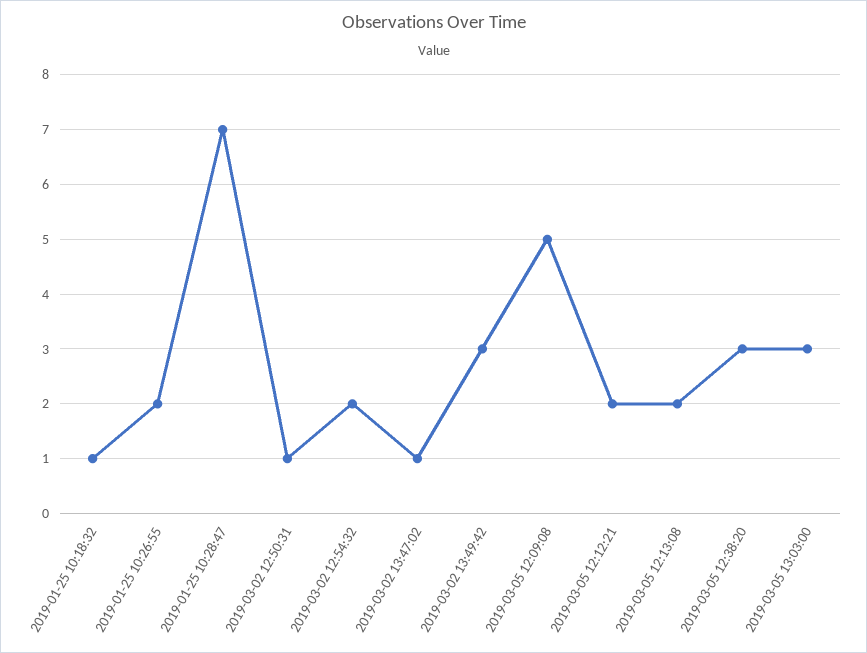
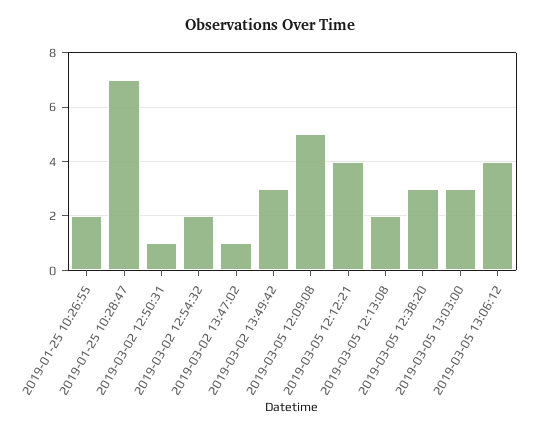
2019-01-25 10:18:32: 1 -> none
2019-03-05 12:12:21: 2 -> 4
2019-03-05 13:06:12: none -> 4

